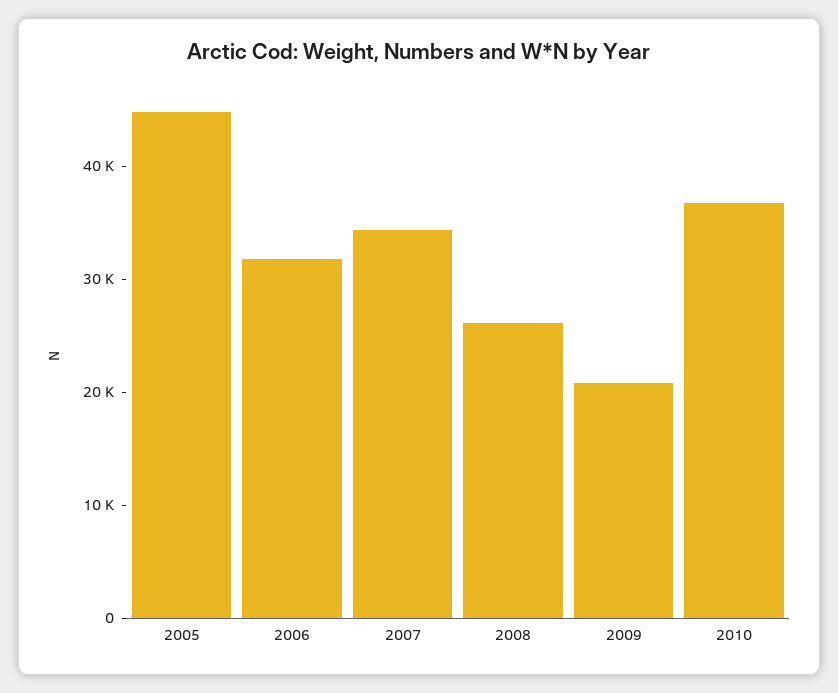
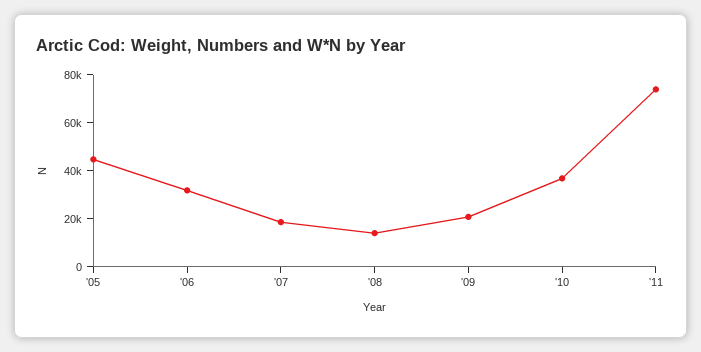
2007: 34000 -> 20000
2008: 26000 -> 15000
'11: none -> 75000

